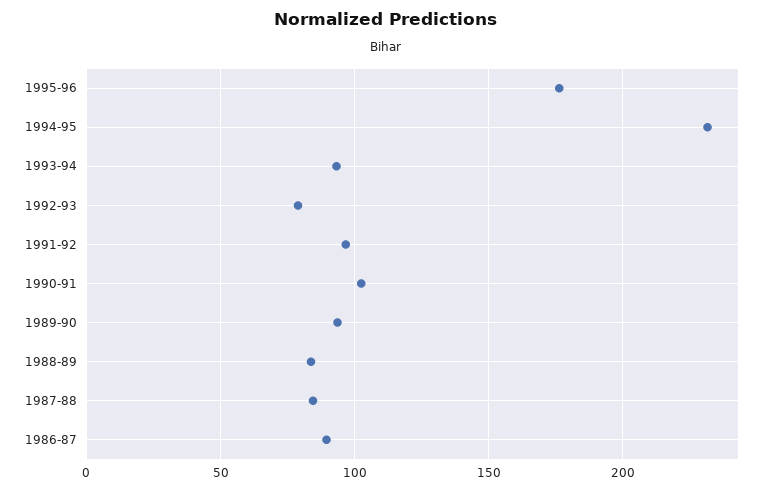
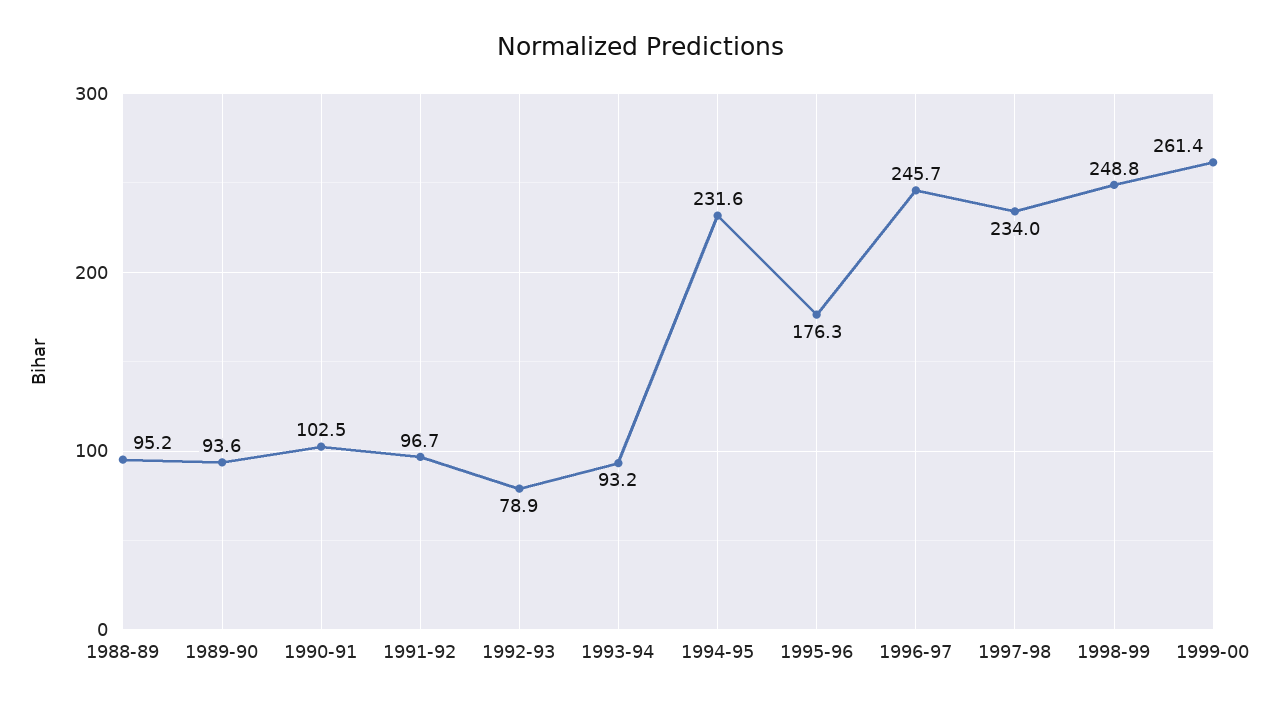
1988-89: 85 -> 95.2
1987-88: 85 -> none
1986-87: 90 -> none
1996-97: none -> 245.7
1997-98: none -> 234
1998-99: none -> 248.8
1999-00: none -> 261.4

